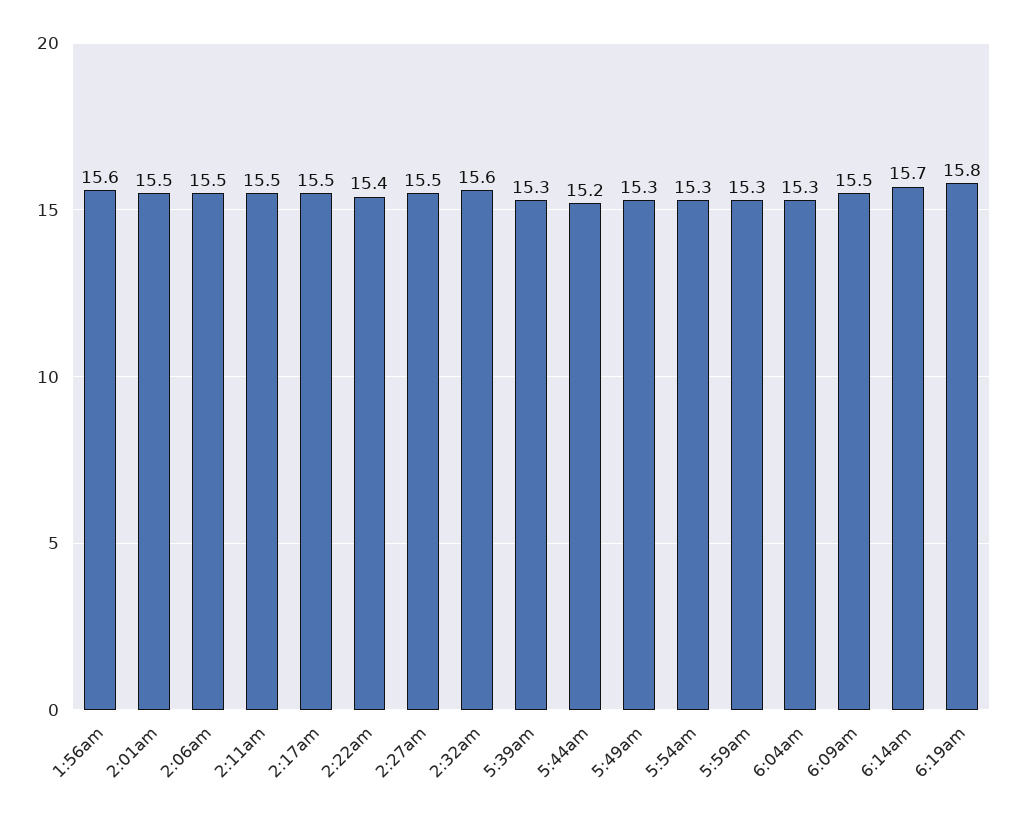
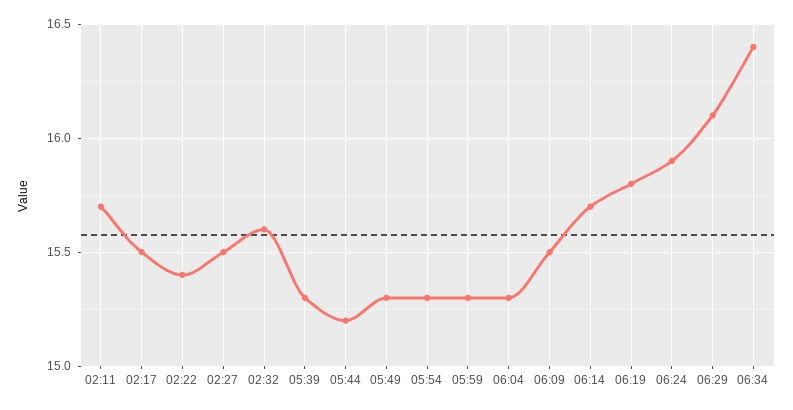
1:56am: 15.6 -> none
2:01am: 15.5 -> none
2:06am: 15.5 -> none
2:11am: 15.5 -> 15.7
06:24: none -> 15.9
06:29: none -> 16.1
06:34: none -> 16.4

